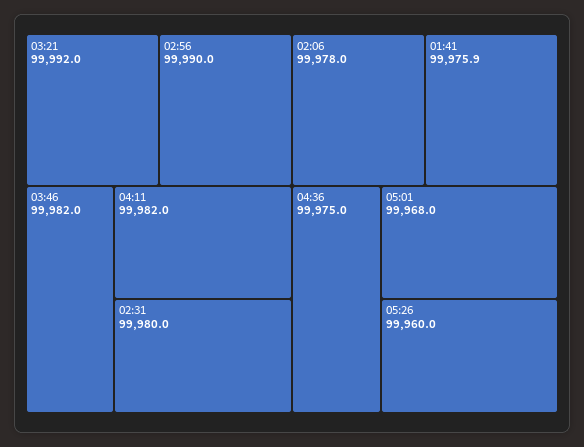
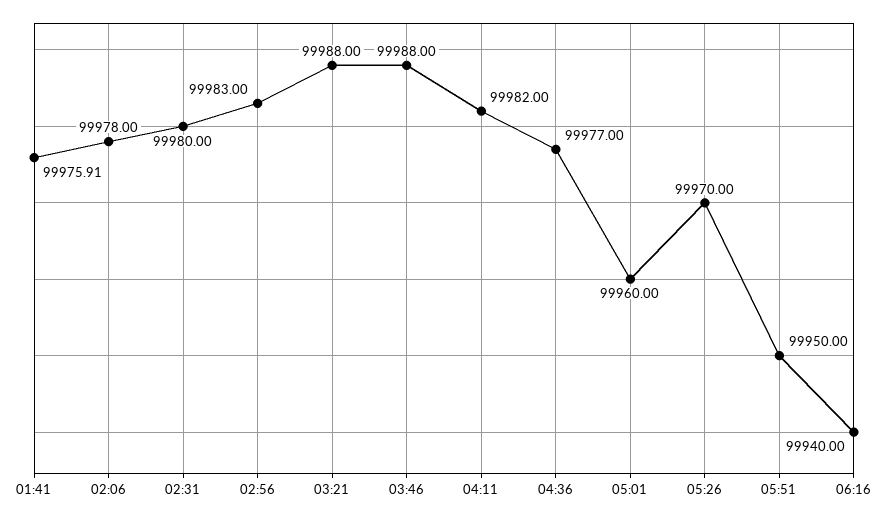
03:21: 99992 -> 99988
02:56: 99990 -> 99983
03:46: 99982 -> 99988
04:36: 99975 -> 99977
05:01: 99968 -> 99960
05:26: 99960 -> 99970
05:51: none -> 99950
06:16: none -> 99940

